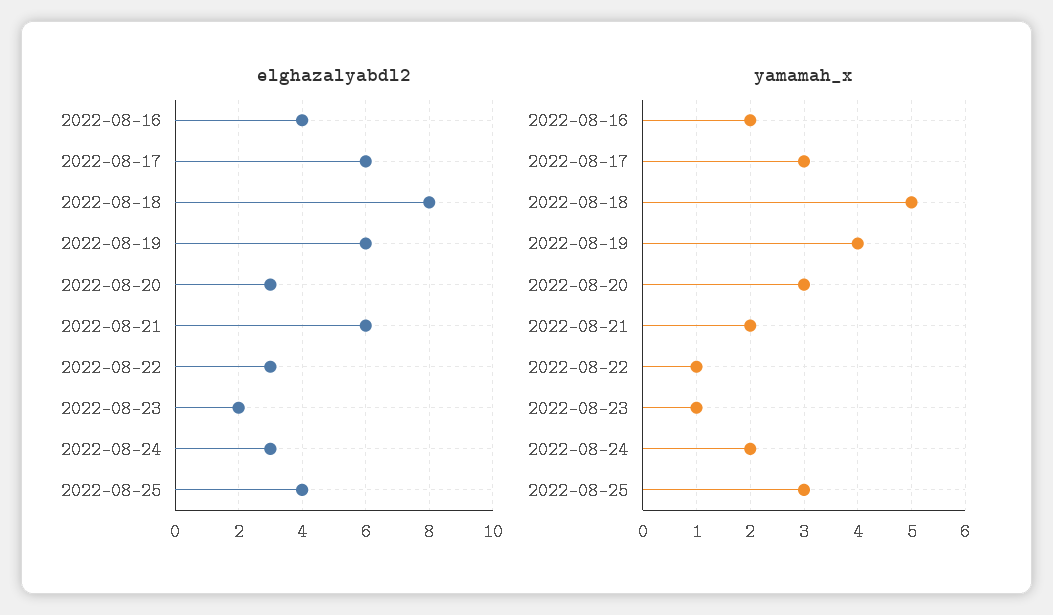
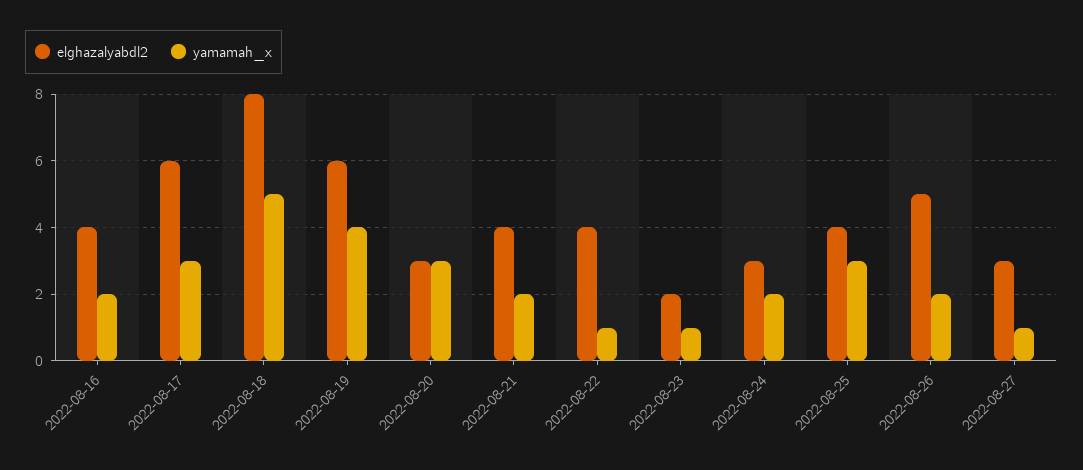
elghazalyabdl2, 2022-08-21: 6 -> 4
elghazalyabdl2, 2022-08-22: 3 -> 4
elghazalyabdl2, 2022-08-26: none -> 5
yamamah_x, 2022-08-26: none -> 2
elghazalyabdl2, 2022-08-27: none -> 3
yamamah_x, 2022-08-27: none -> 1

